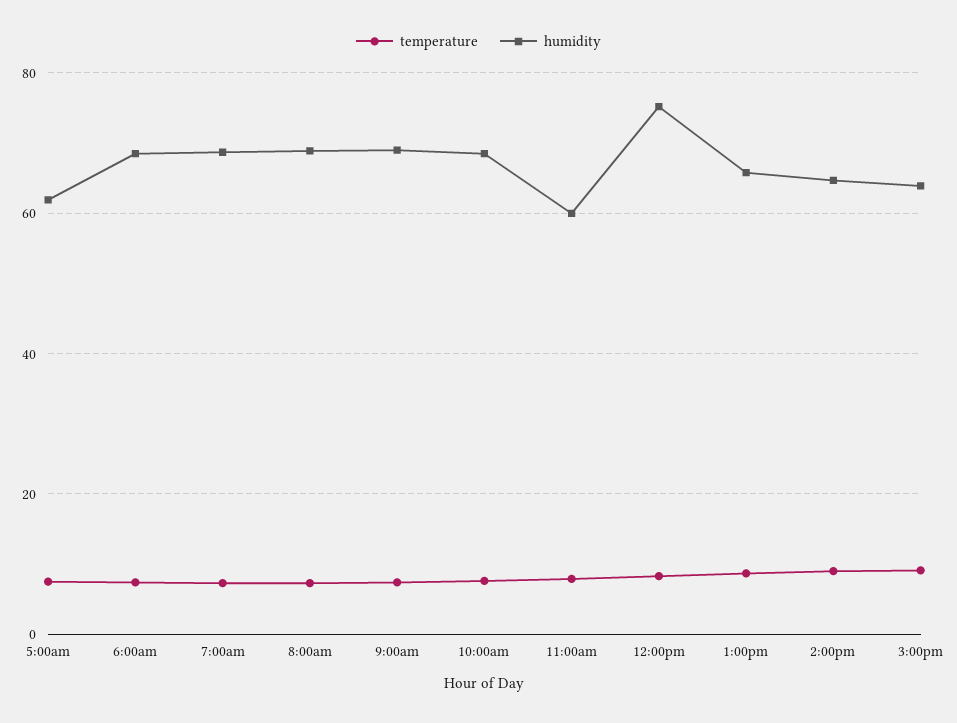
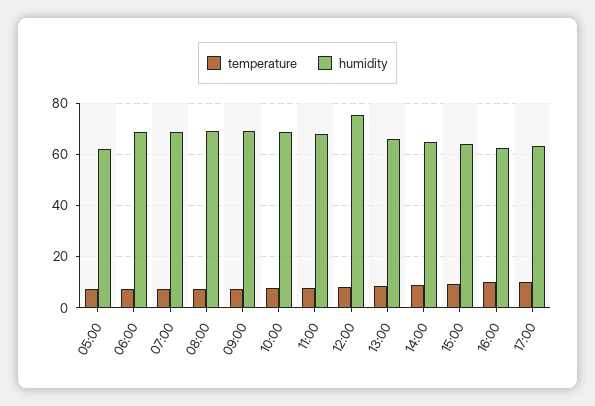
humidity, 11:00am: 60 -> 67.5
temperature, 16:00: none -> 10
humidity, 16:00: none -> 62.5
temperature, 17:00: none -> 10
humidity, 17:00: none -> 62.5

